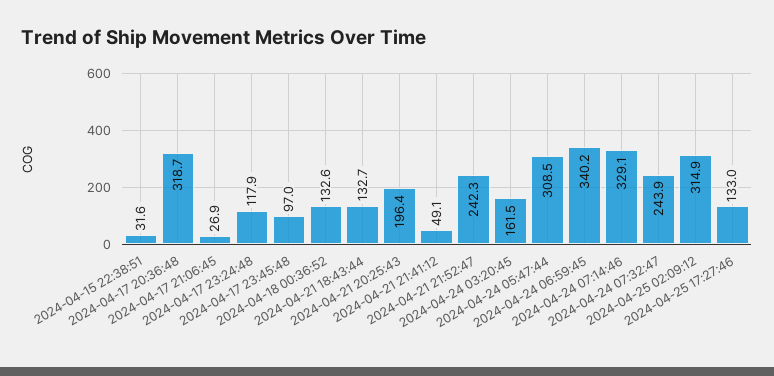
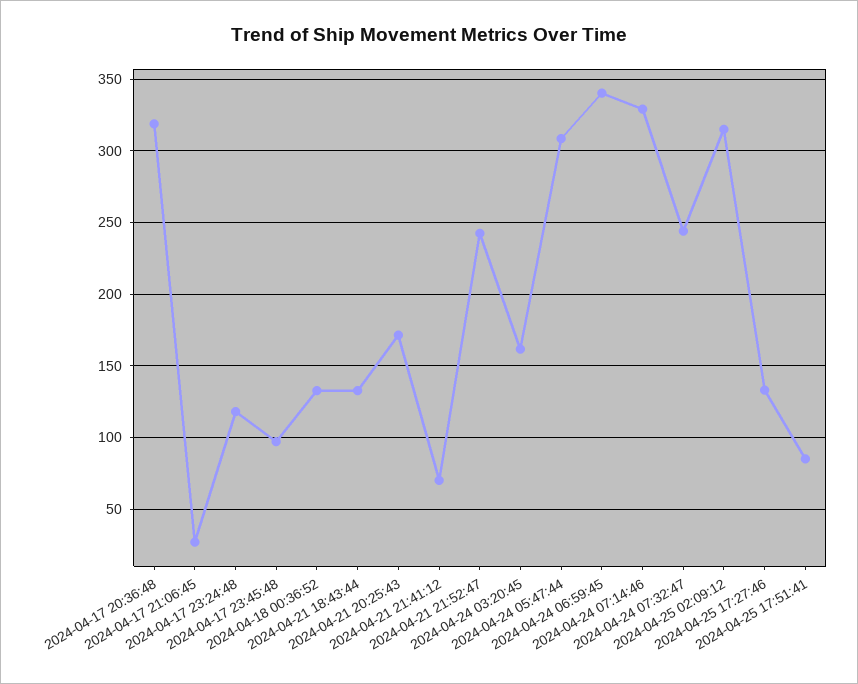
2024-04-15 22:38:51: 31.6 -> none
2024-04-21 20:25:43: 196.4 -> 170
2024-04-21 21:41:12: 49.1 -> 70
2024-04-25 17:51:41: none -> 85

